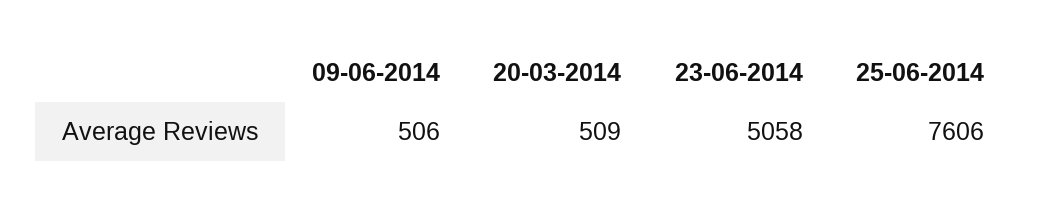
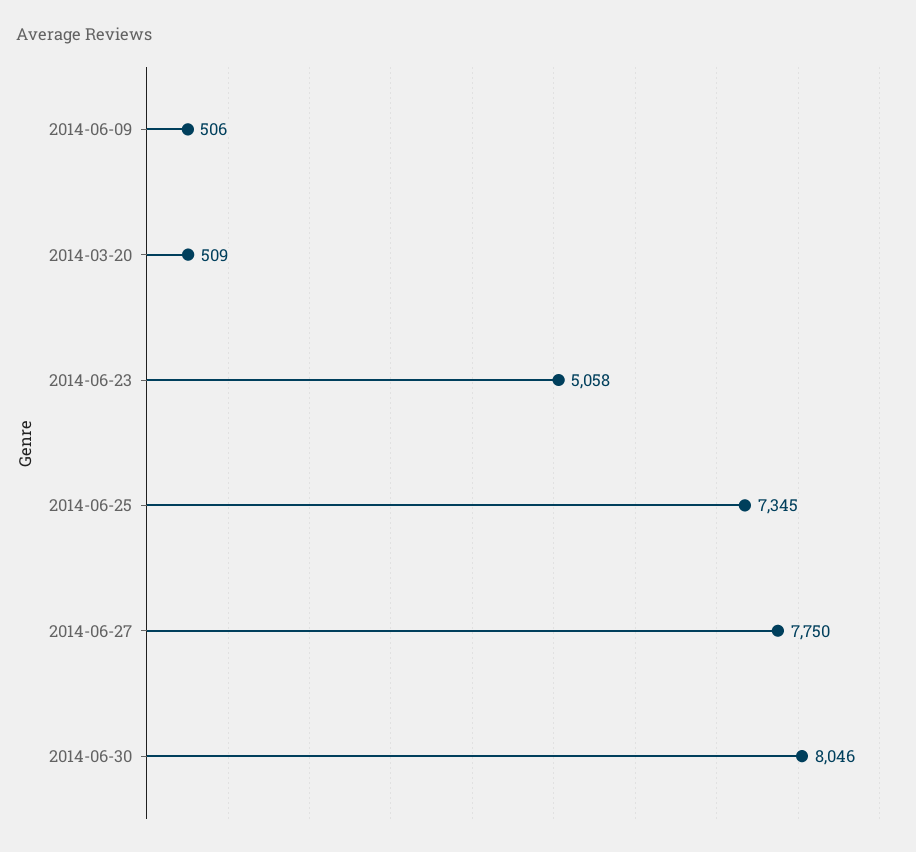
25-06-2014: 7606 -> 7345
2014-06-27: none -> 7750
2014-06-30: none -> 8046

